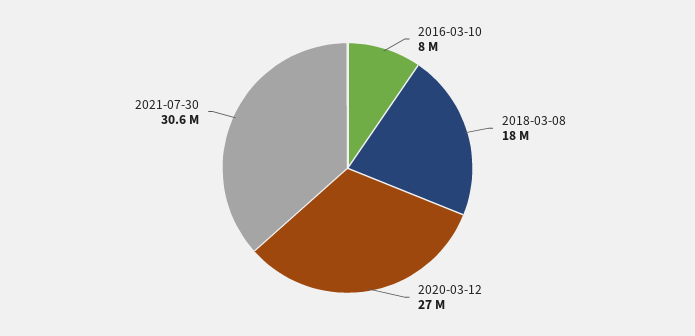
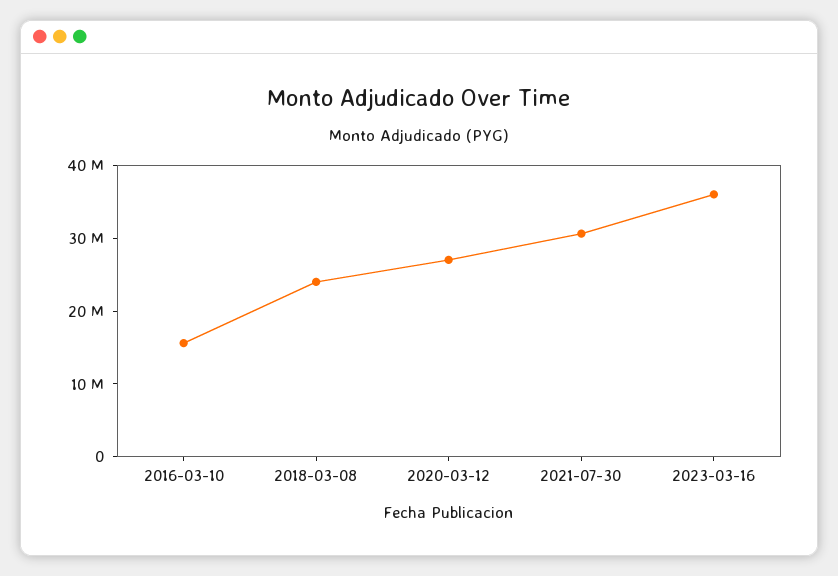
2016-03-10: 8000000 -> 16000000
2018-03-08: 18000000 -> 24000000
2023-03-16: none -> 36000000

